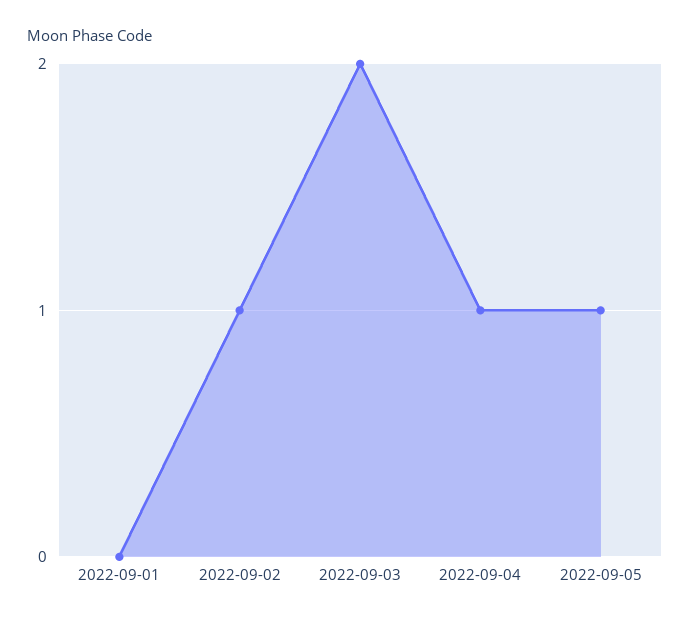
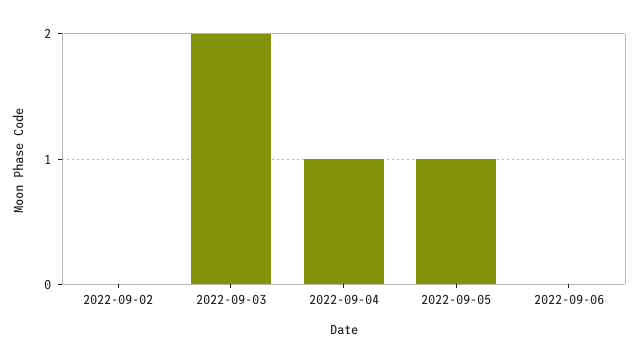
2022-09-01: 0 -> none
2022-09-02: 1 -> 0
2022-09-06: none -> 0

